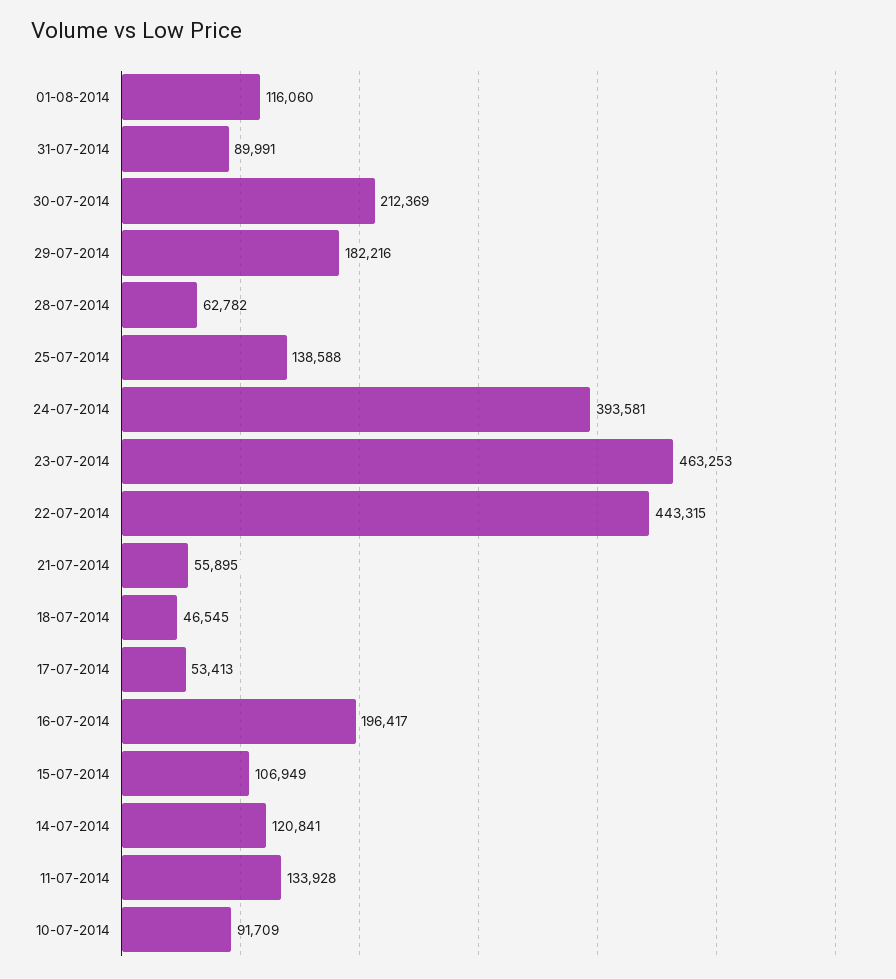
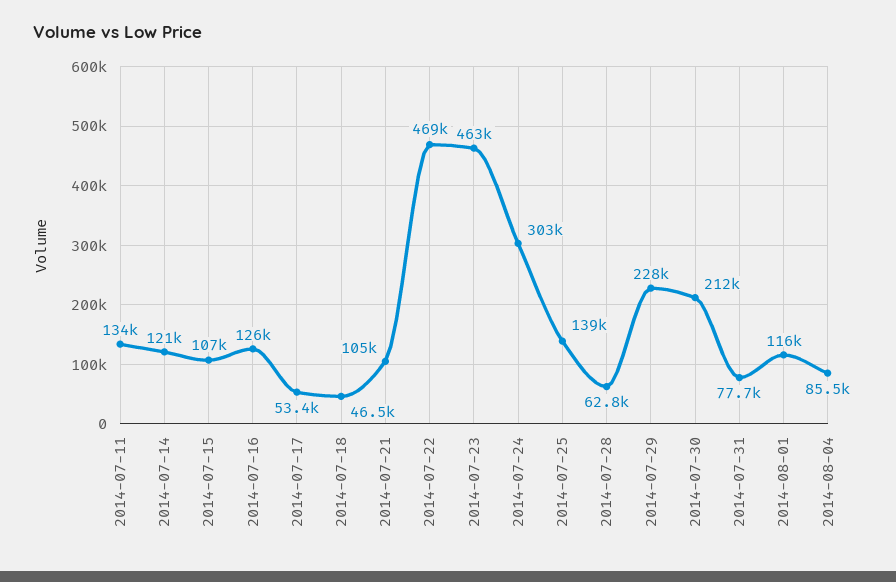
31-07-2014: 89991 -> 77700
29-07-2014: 182216 -> 228000
24-07-2014: 393581 -> 303000
22-07-2014: 443315 -> 469000
21-07-2014: 55895 -> 105000
16-07-2014: 196417 -> 126000
10-07-2014: 91709 -> none
2014-08-04: none -> 85500

